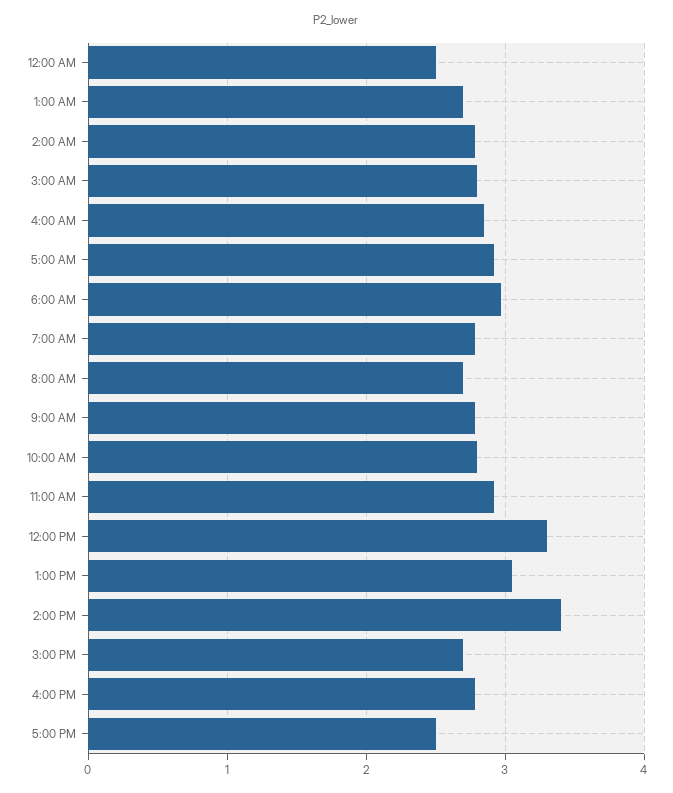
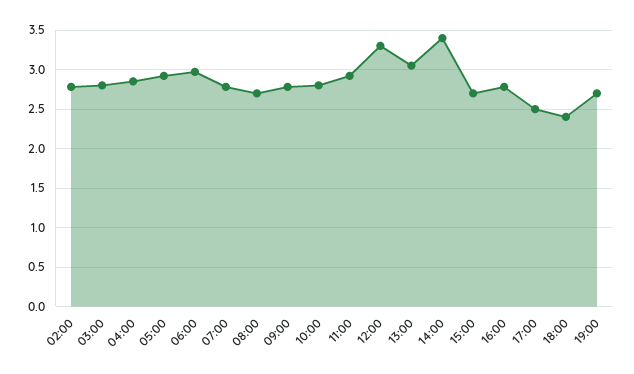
12:00 AM: 2.5 -> none
1:00 AM: 2.7 -> none
18:00: none -> 2.4
19:00: none -> 2.7

